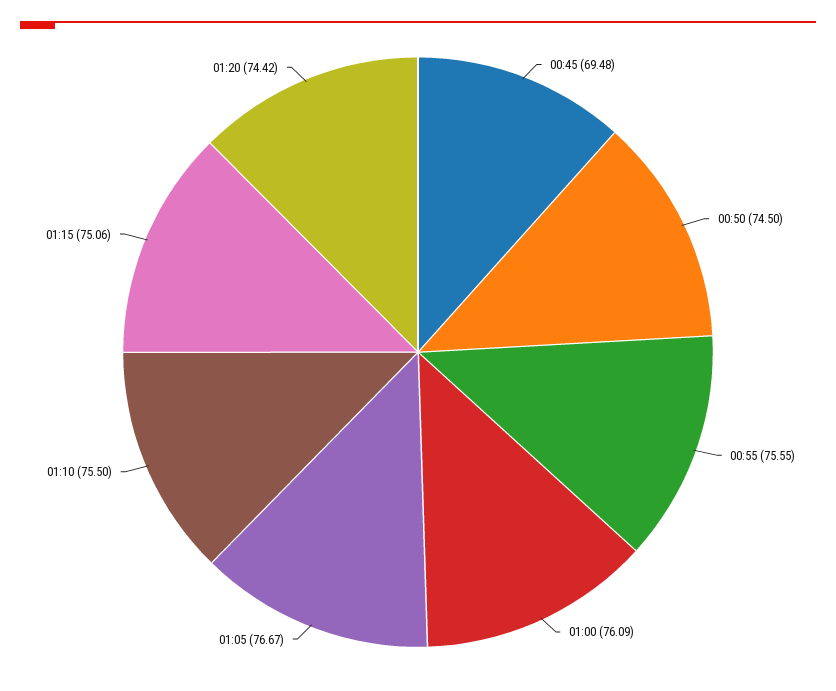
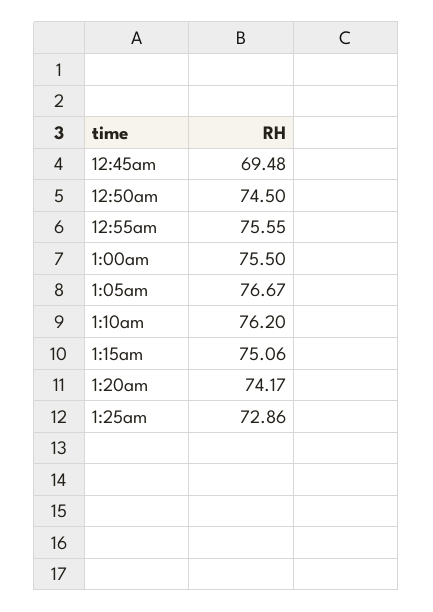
01:00: 76.09 -> 75.5
01:10: 75.5 -> 76.2
01:20: 74.42 -> 74.17
1:25am: none -> 72.86

